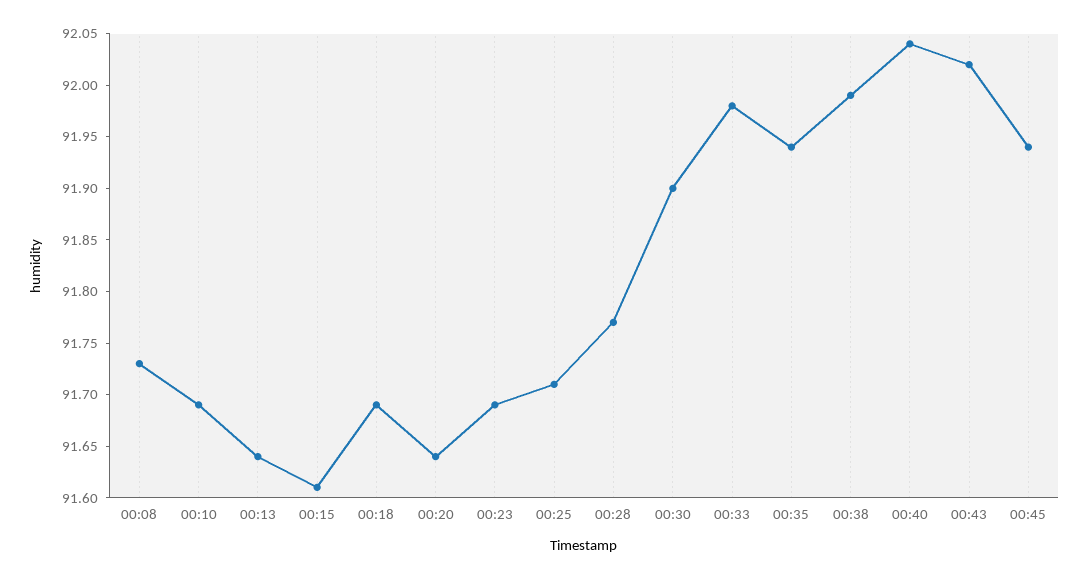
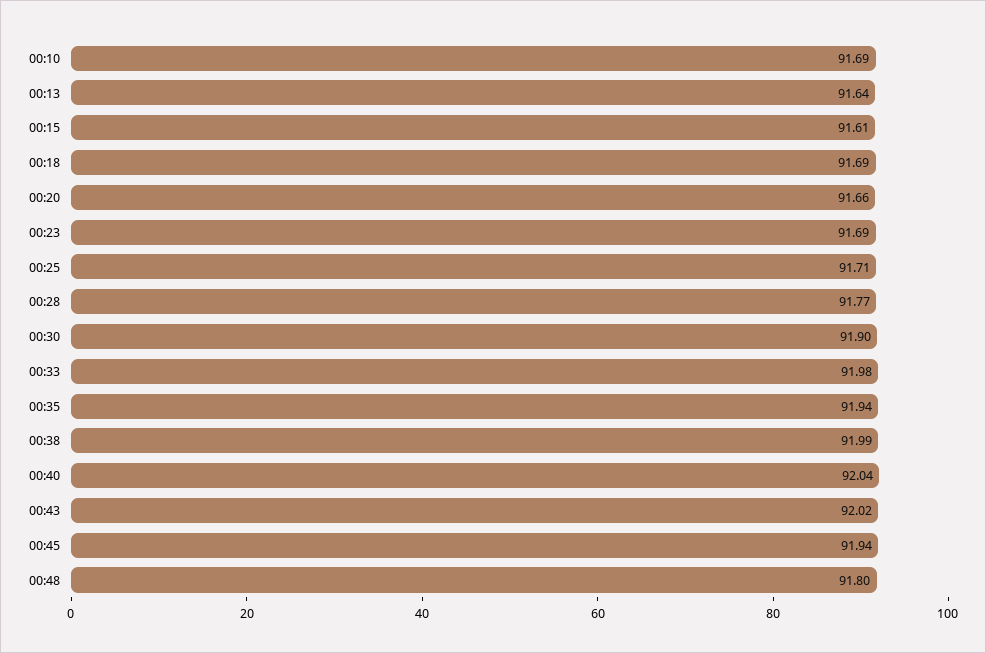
00:08: 91.73 -> none
00:20: 91.64 -> 91.66
00:48: none -> 91.8

